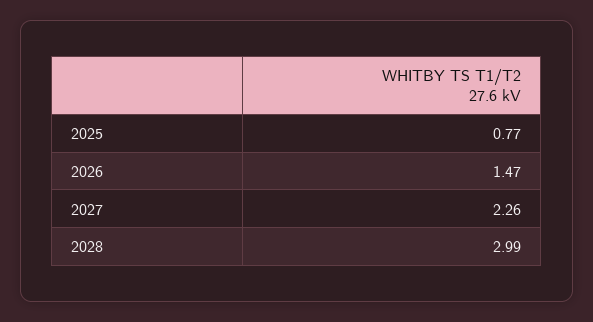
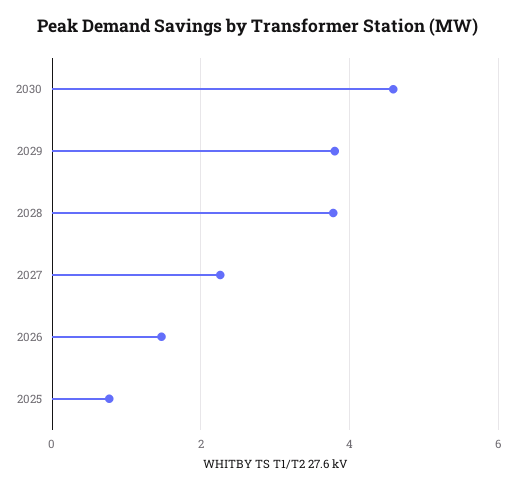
2028: 2.99 -> 3.8
2030: none -> 4.6
2029: none -> 3.8

